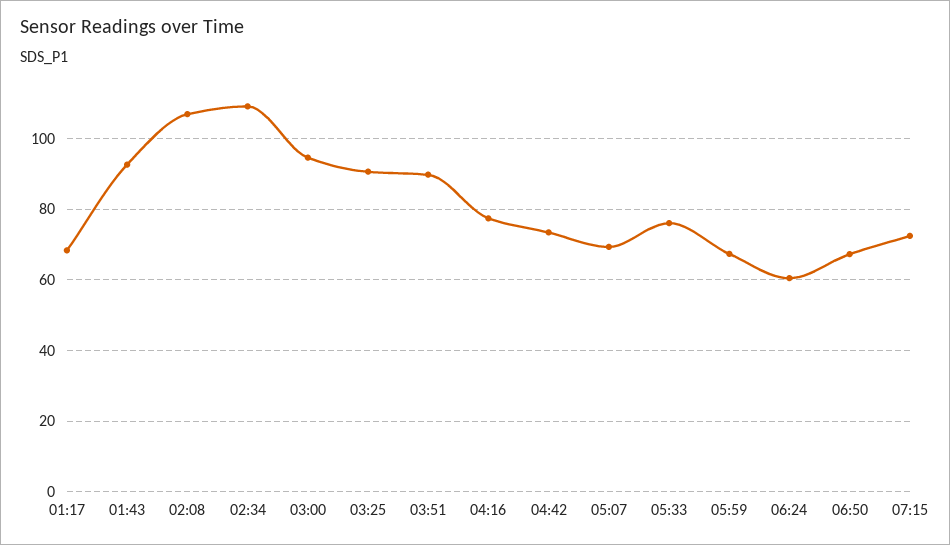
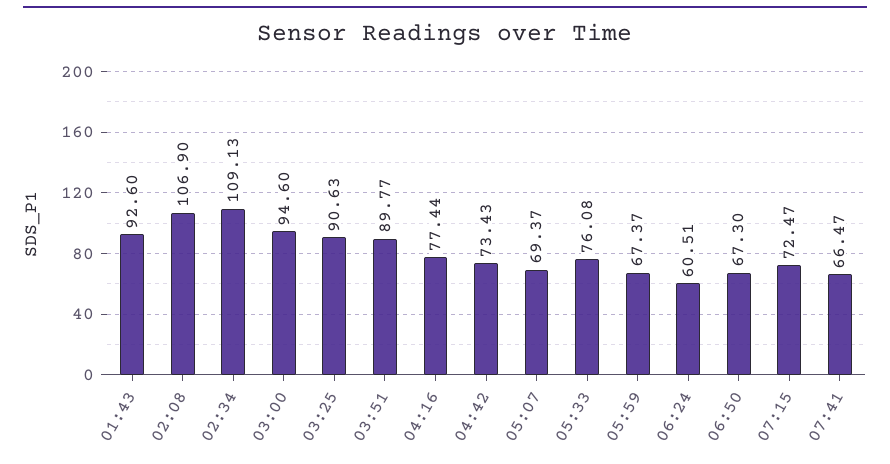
01:17: 68 -> none
07:41: none -> 66.47

